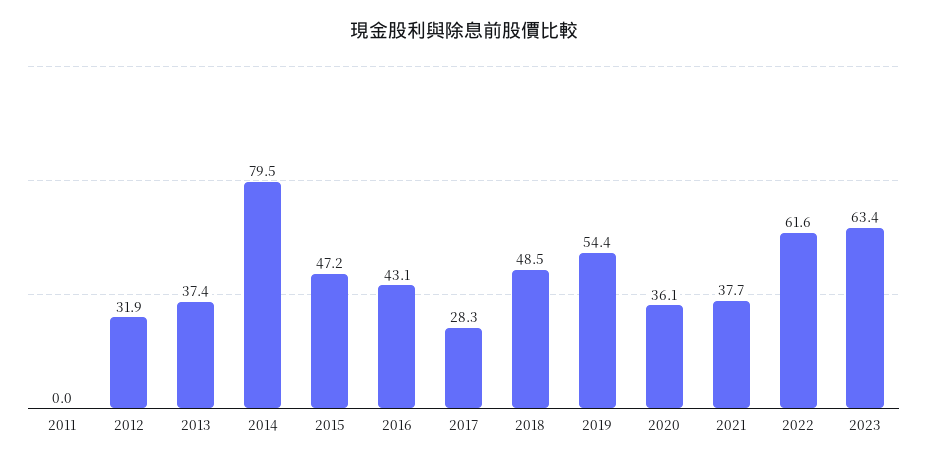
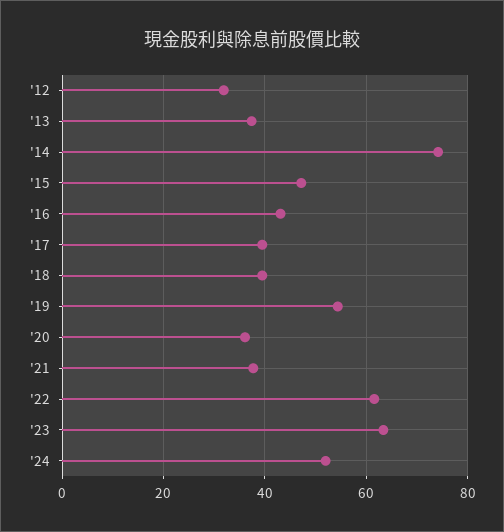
2011: 0 -> none
2014: 79.5 -> 74
2017: 28.3 -> 40
2018: 48.5 -> 40
'24: none -> 52

